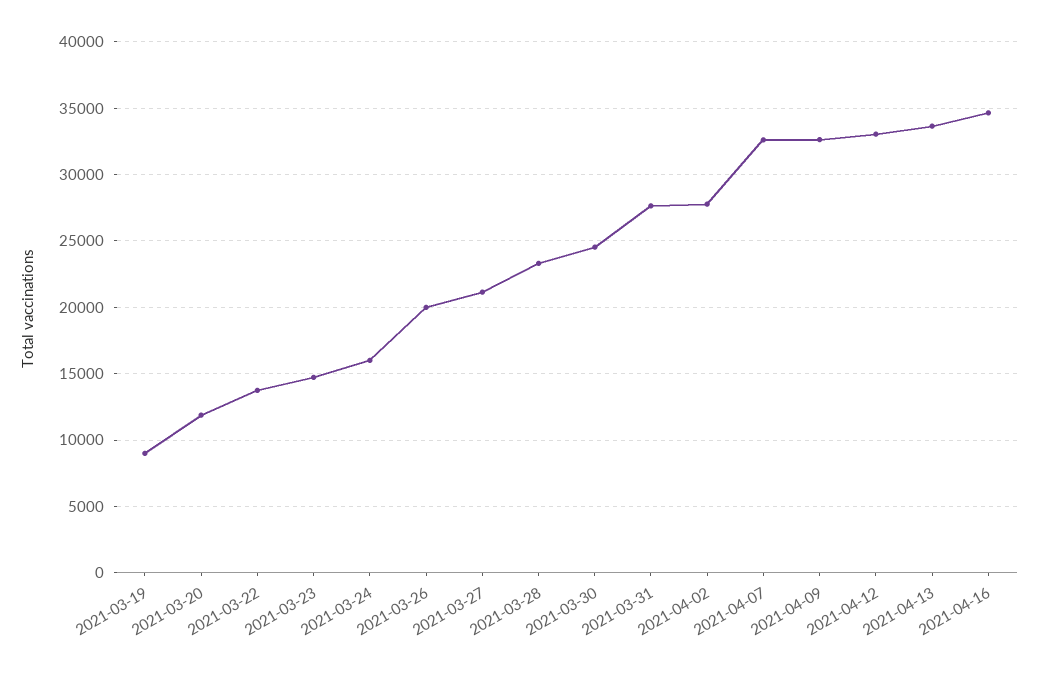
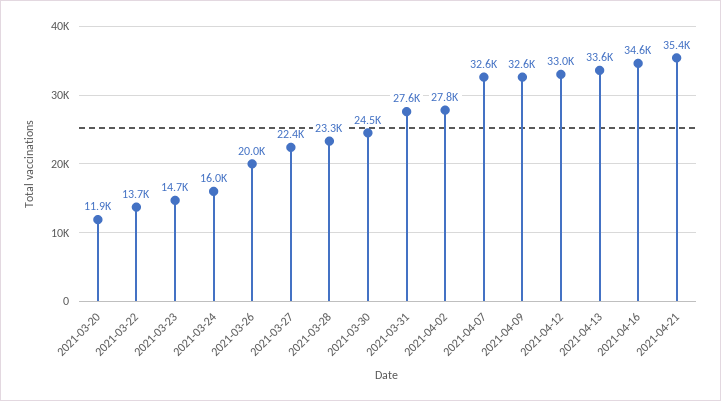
2021-03-19: 9000 -> none
2021-03-27: 21000 -> 22400
2021-04-21: none -> 35400

